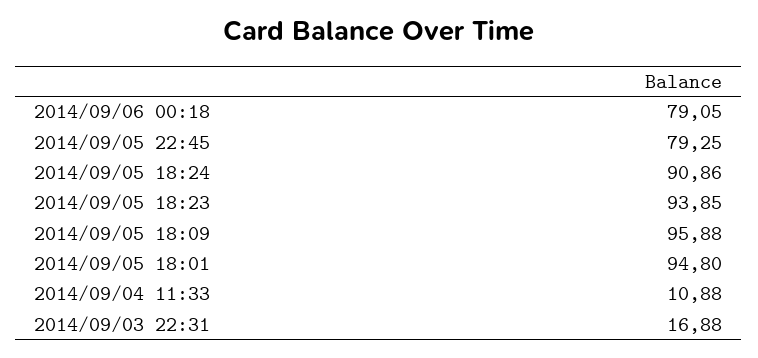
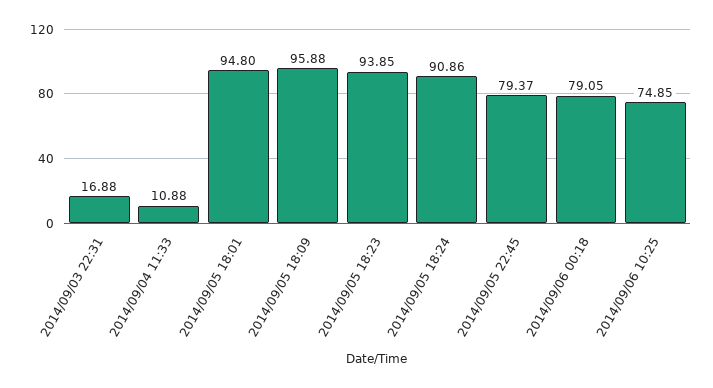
2014/09/05 22:45: 79.25 -> 79.37
2014/09/06 10:25: none -> 74.85

